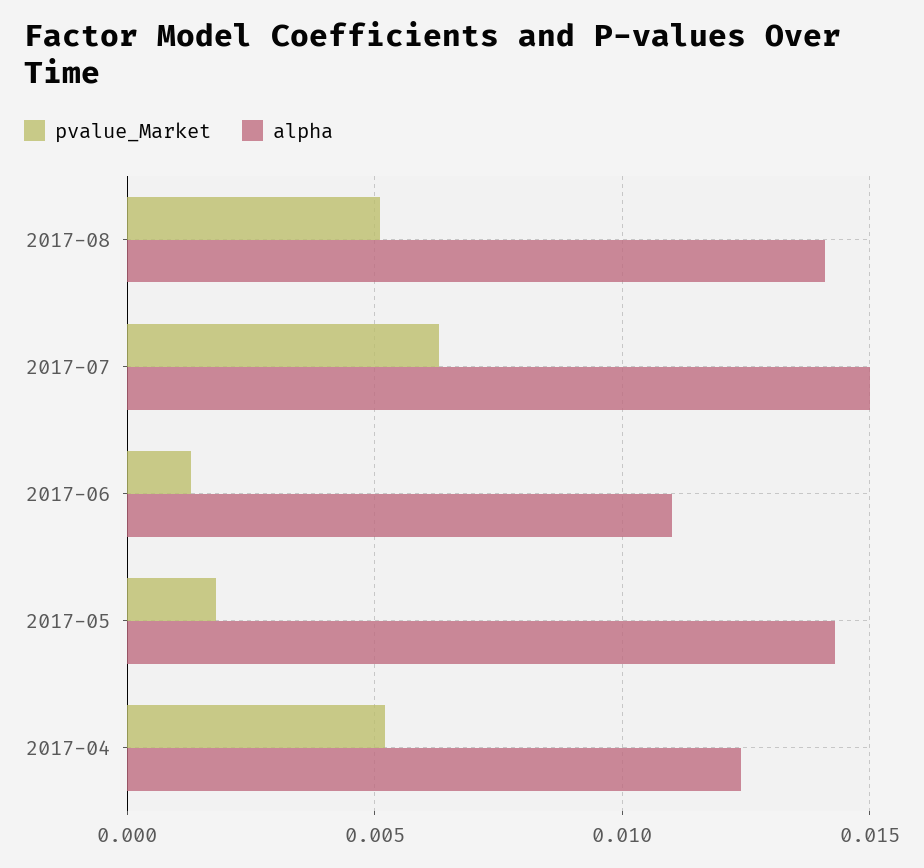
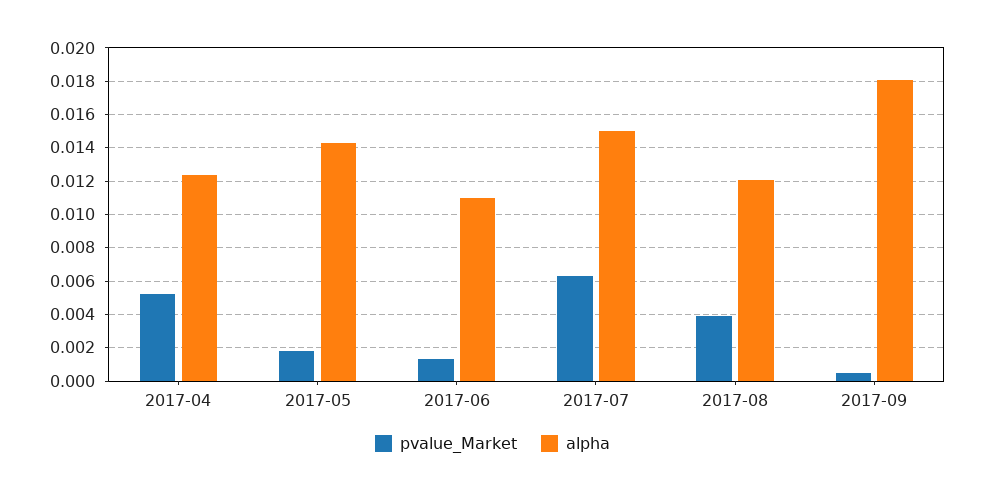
pvalue_Market, 2017-08: 0.005 -> 0.004
alpha, 2017-08: 0.014 -> 0.012
pvalue_Market, 2017-09: none -> 0.0005
alpha, 2017-09: none -> 0.018

